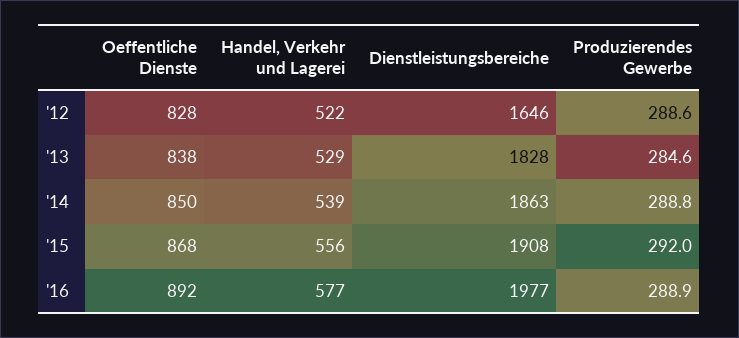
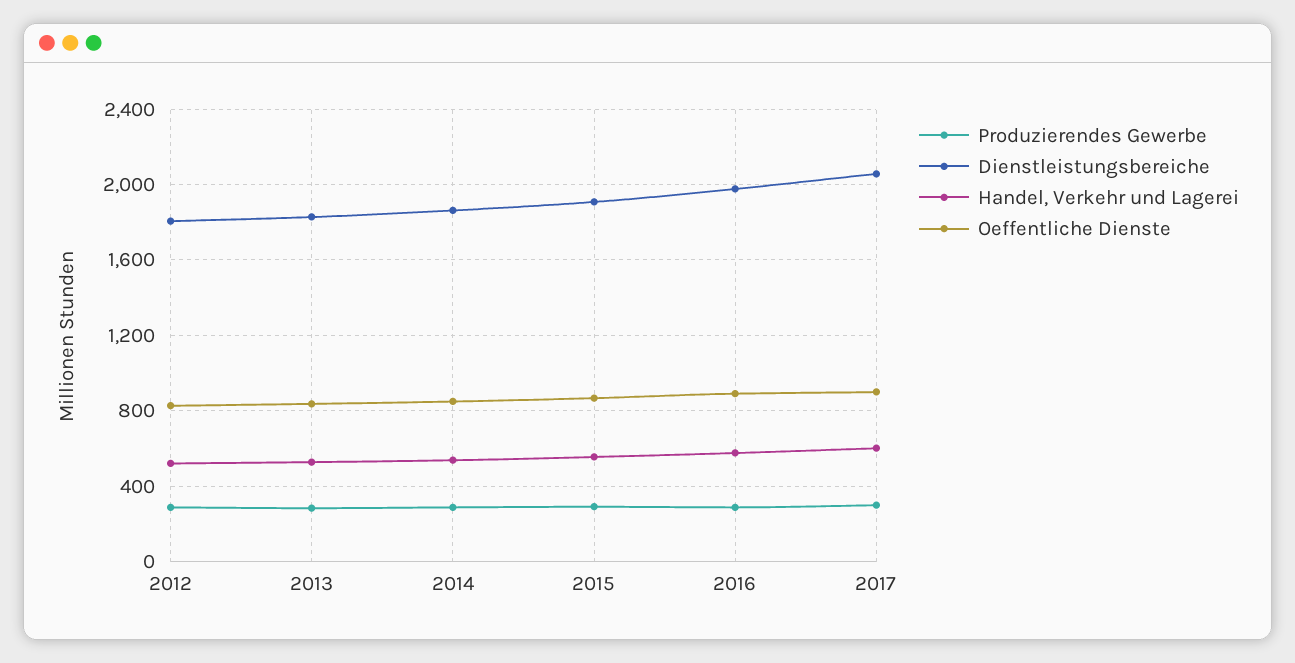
Dienstleistungsbereiche, '12: 1646 -> 1800
Produzierendes Gewerbe, 2017: none -> 300
Dienstleistungsbereiche, 2017: none -> 2050
Handel, Verkehr und Lagerei, 2017: none -> 600
Oeffentliche Dienste, 2017: none -> 900

